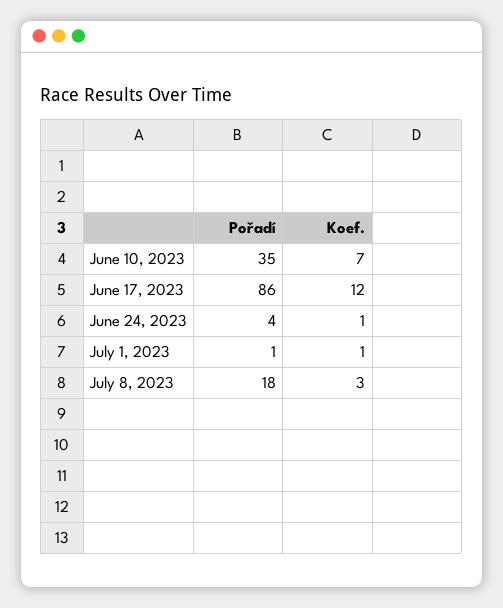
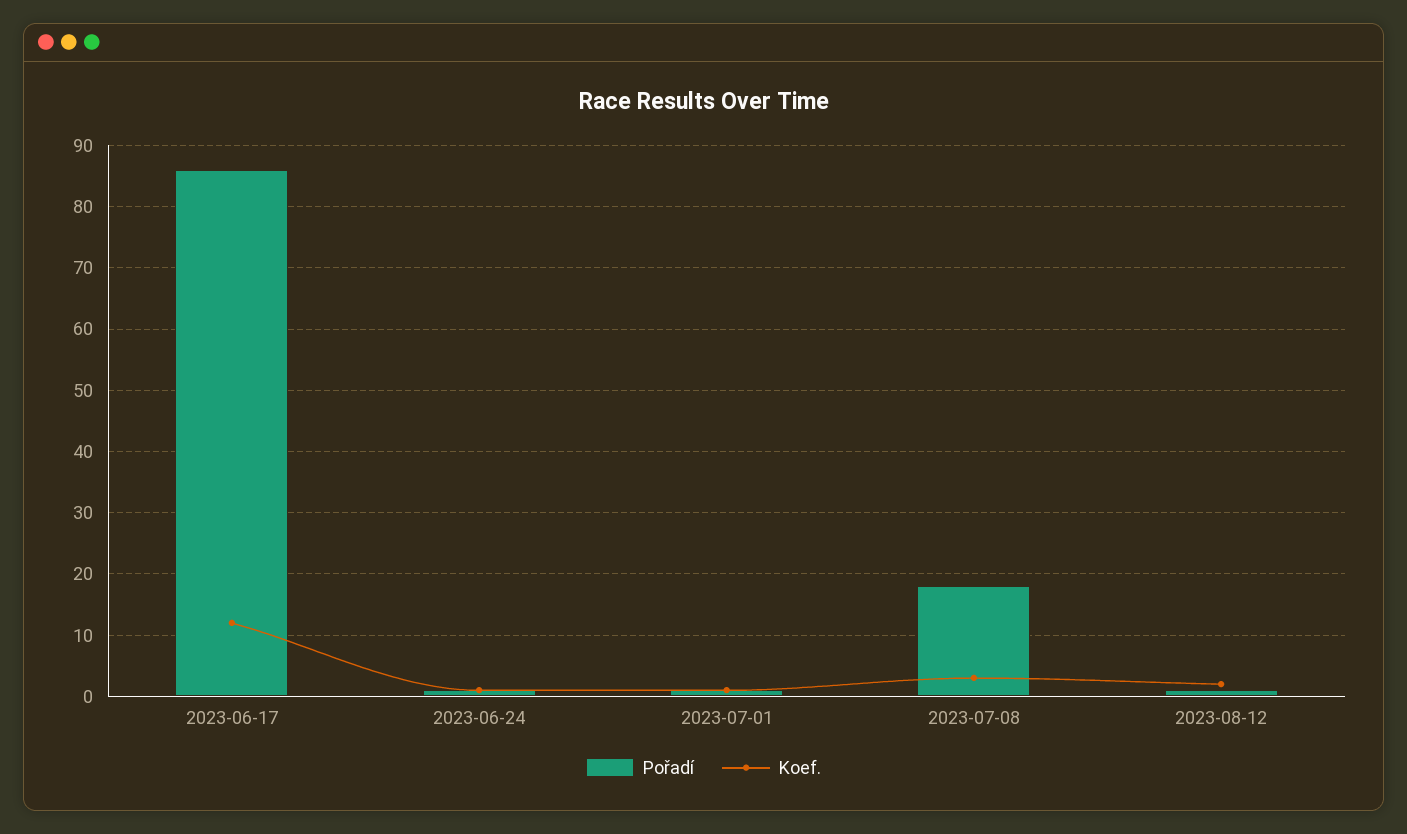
Pořadí, June 10, 2023: 35 -> none
Koef., June 10, 2023: 7 -> none
Pořadí, June 24, 2023: 4 -> 1
Pořadí, 2023-08-12: none -> 1
Koef., 2023-08-12: none -> 2

